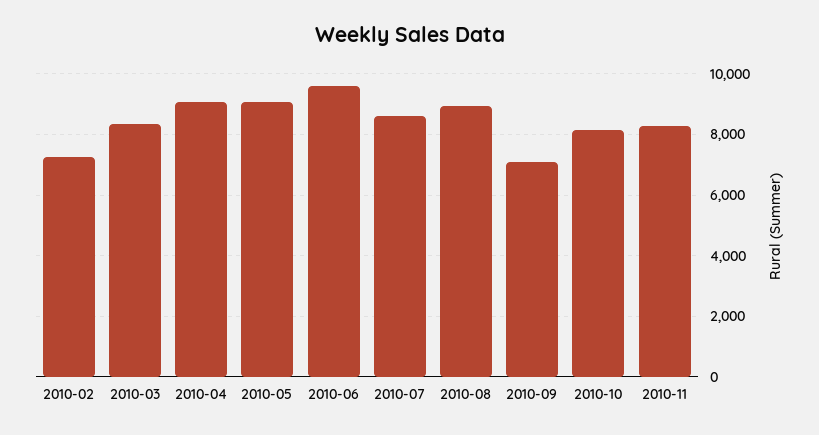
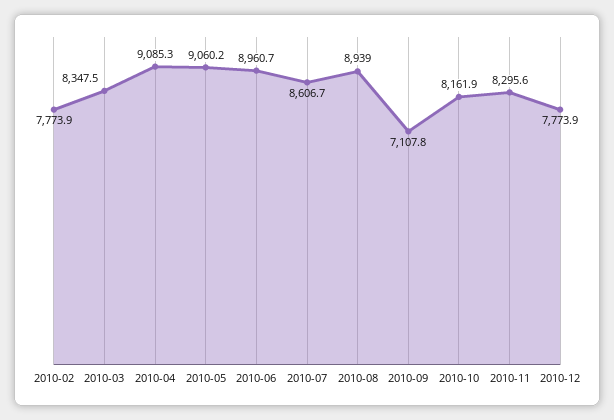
2010-02: 7200 -> 7773.9
2010-06: 9600 -> 8960.7
2010-12: none -> 7773.9

